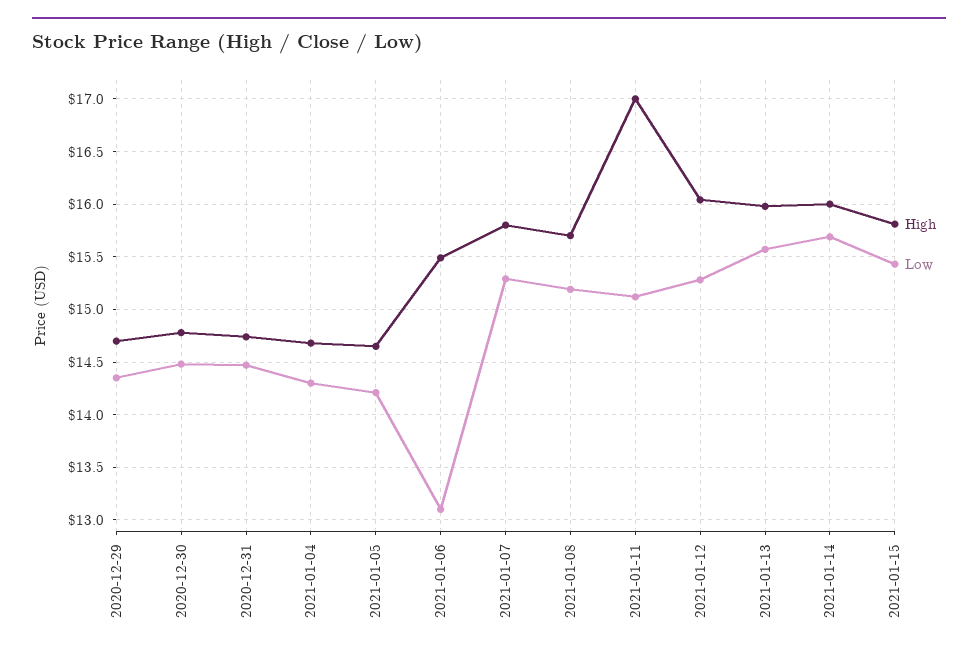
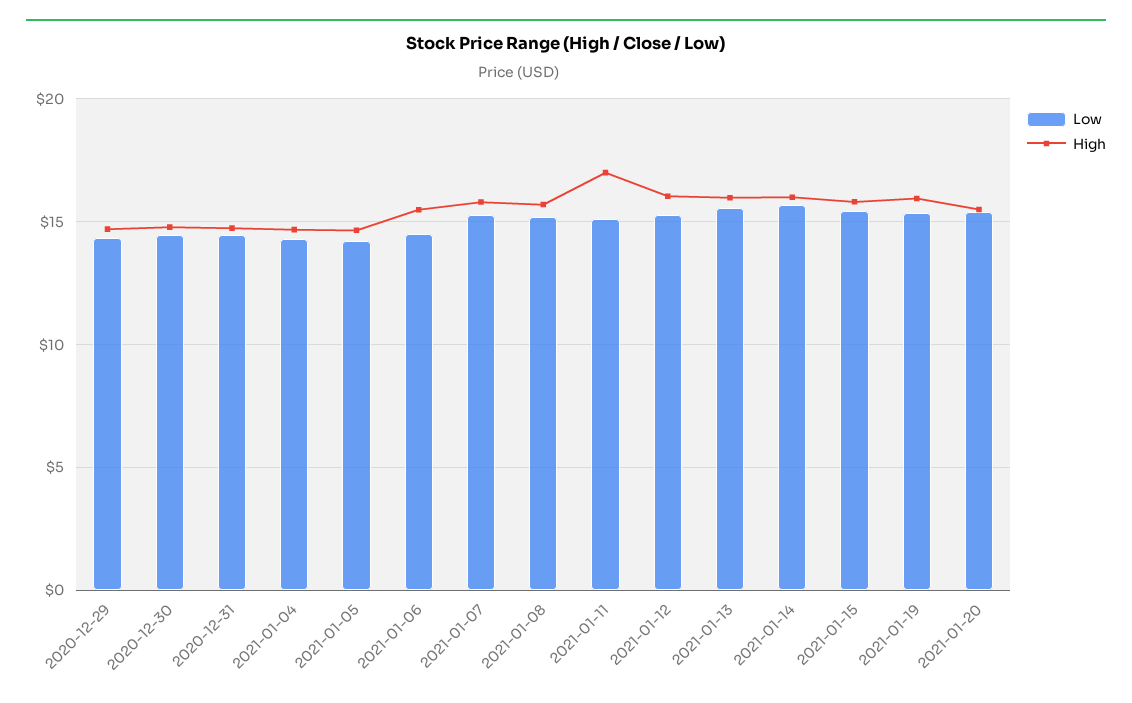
Low, 2021-01-06: 13.1 -> 14.5
Low, 2021-01-19: none -> 15.5
High, 2021-01-19: none -> 16
Low, 2021-01-20: none -> 15.5
High, 2021-01-20: none -> 15.5

